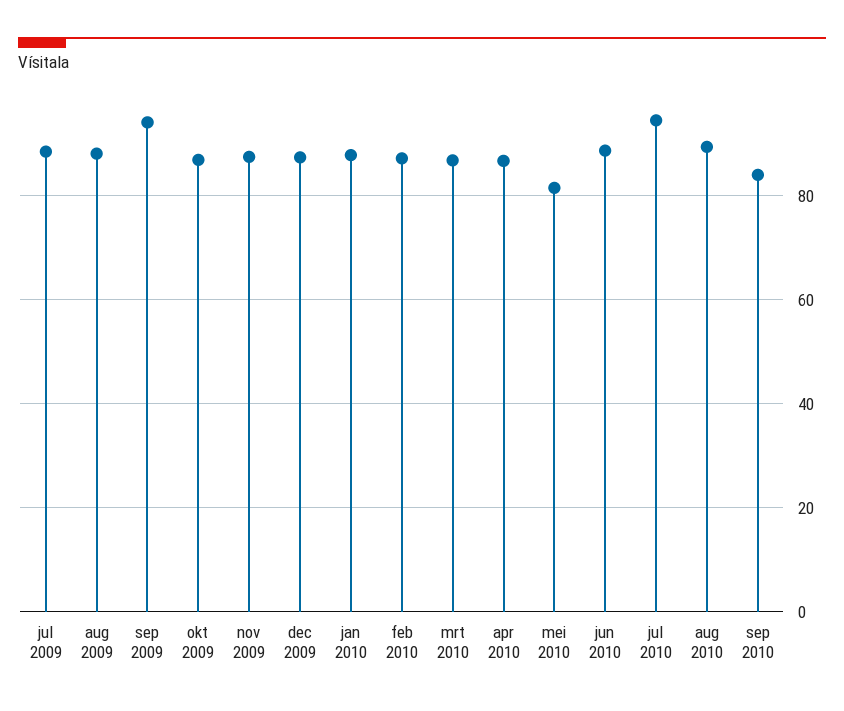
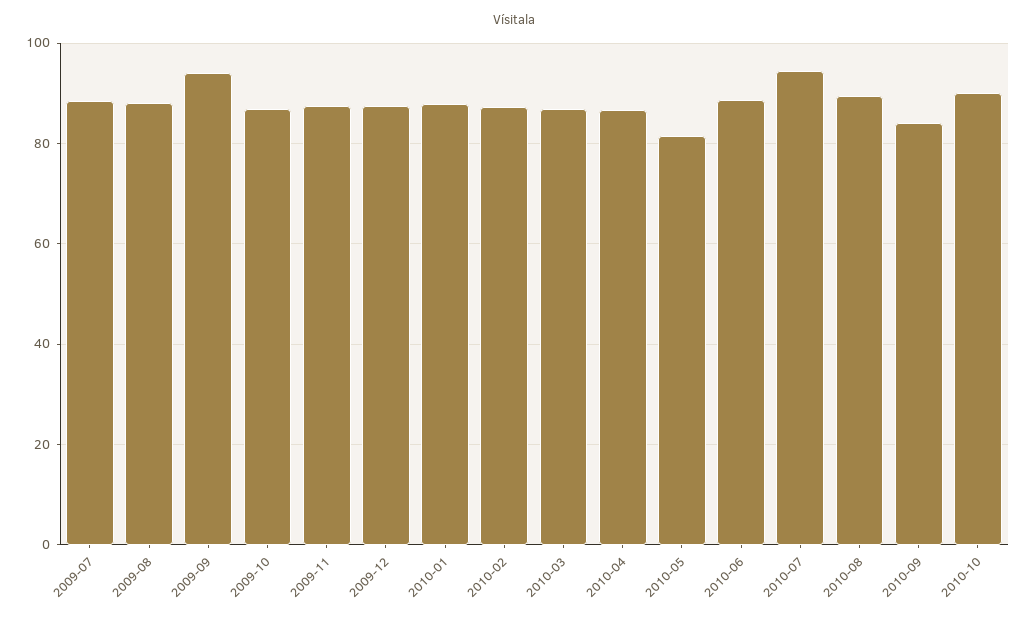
2010-10: none -> 90

